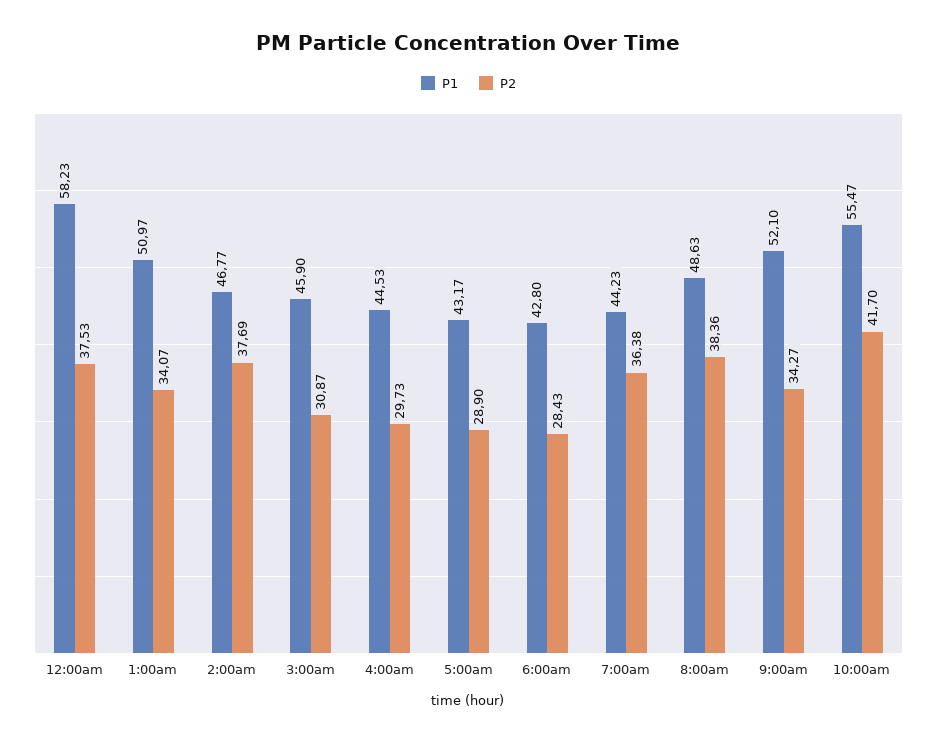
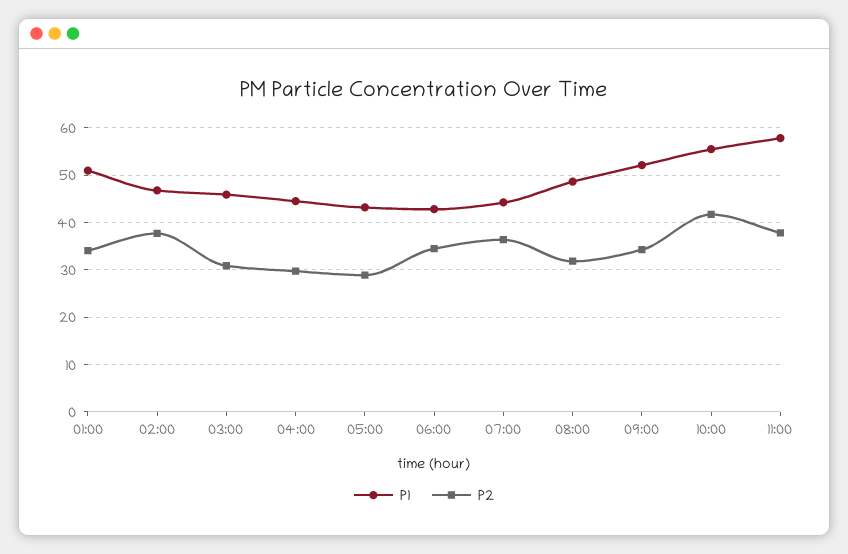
P1, 12:00am: 58.23 -> none
P2, 12:00am: 37.53 -> none
P2, 6:00am: 28.43 -> 34
P2, 8:00am: 38.36 -> 32
P1, 11:00: none -> 58
P2, 11:00: none -> 38

